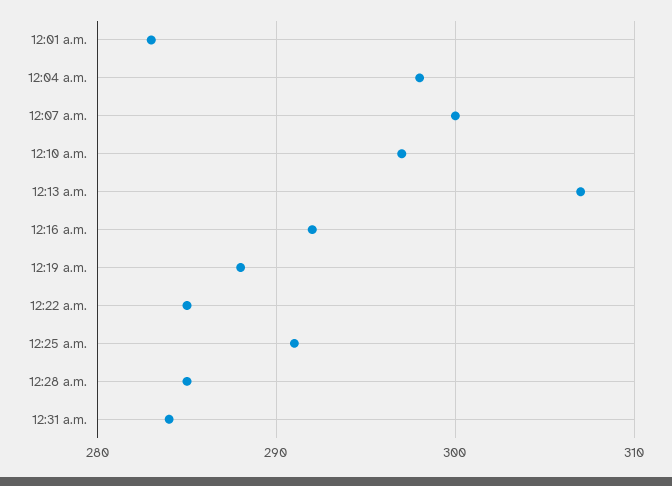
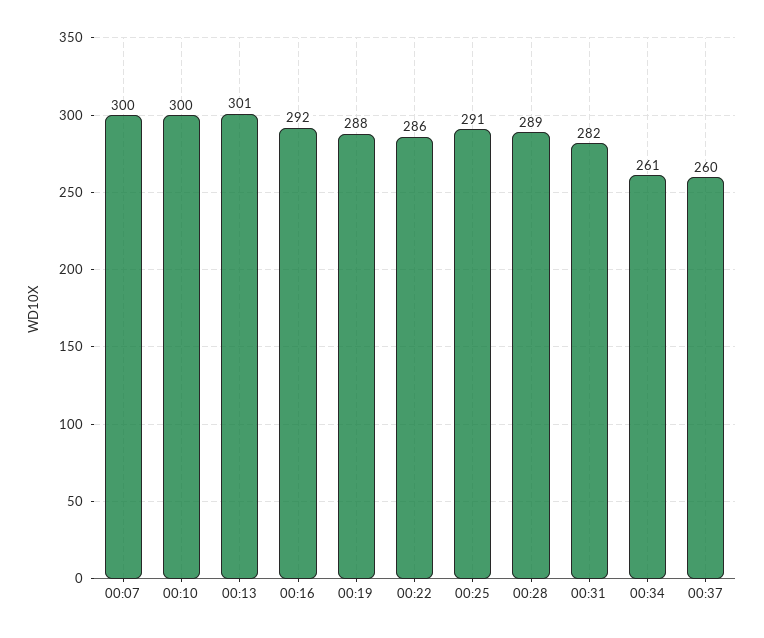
12:01 a.m.: 283 -> none
12:04 a.m.: 298 -> none
12:10 a.m.: 297 -> 300
12:13 a.m.: 307 -> 301
12:22 a.m.: 285 -> 286
12:28 a.m.: 285 -> 289
12:31 a.m.: 284 -> 282
00:34: none -> 261
00:37: none -> 260

